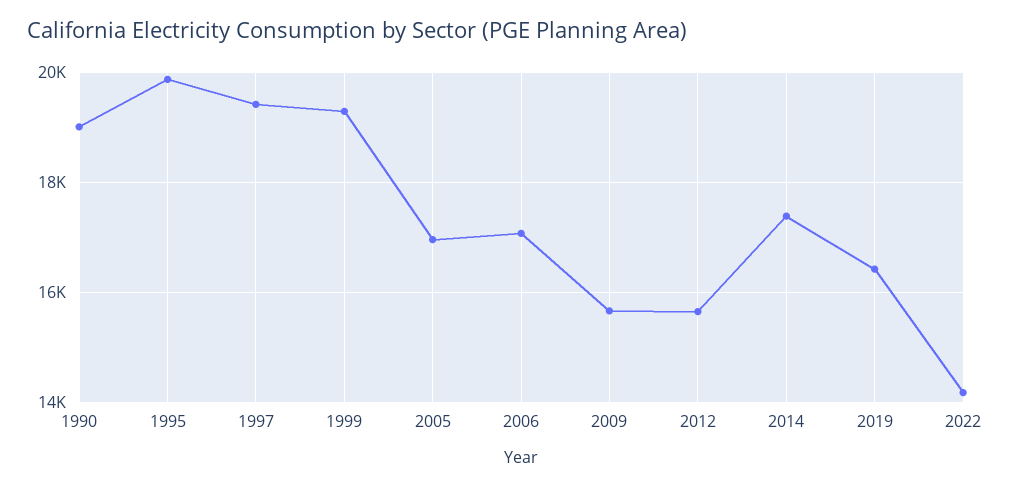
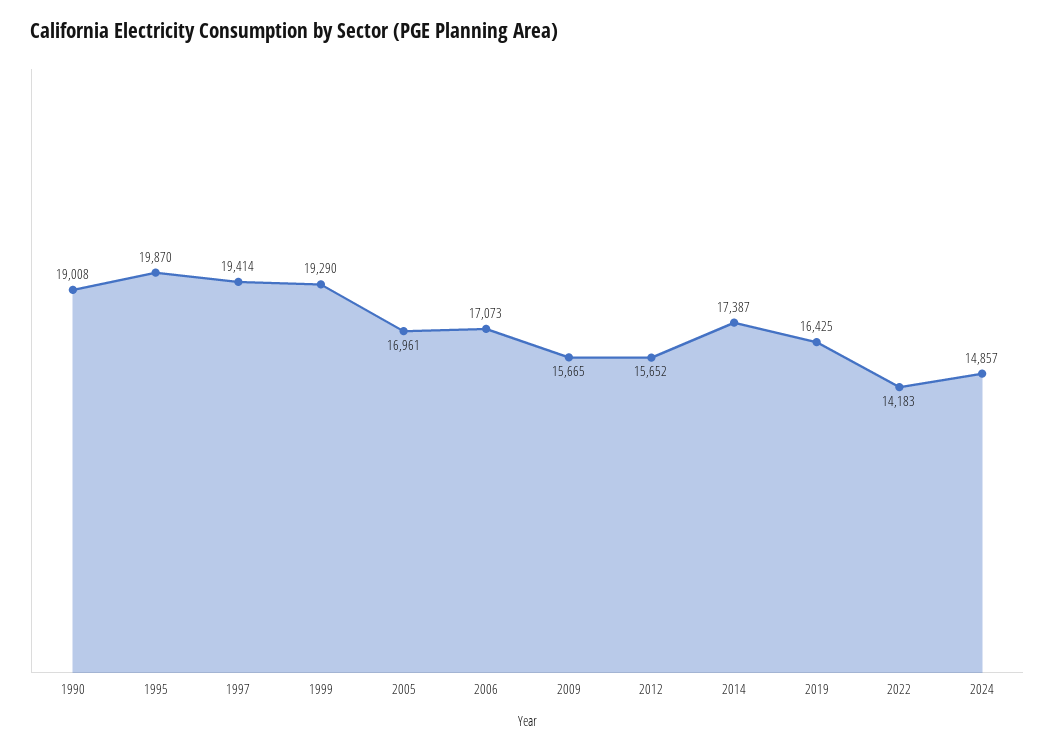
2024: none -> 14857

